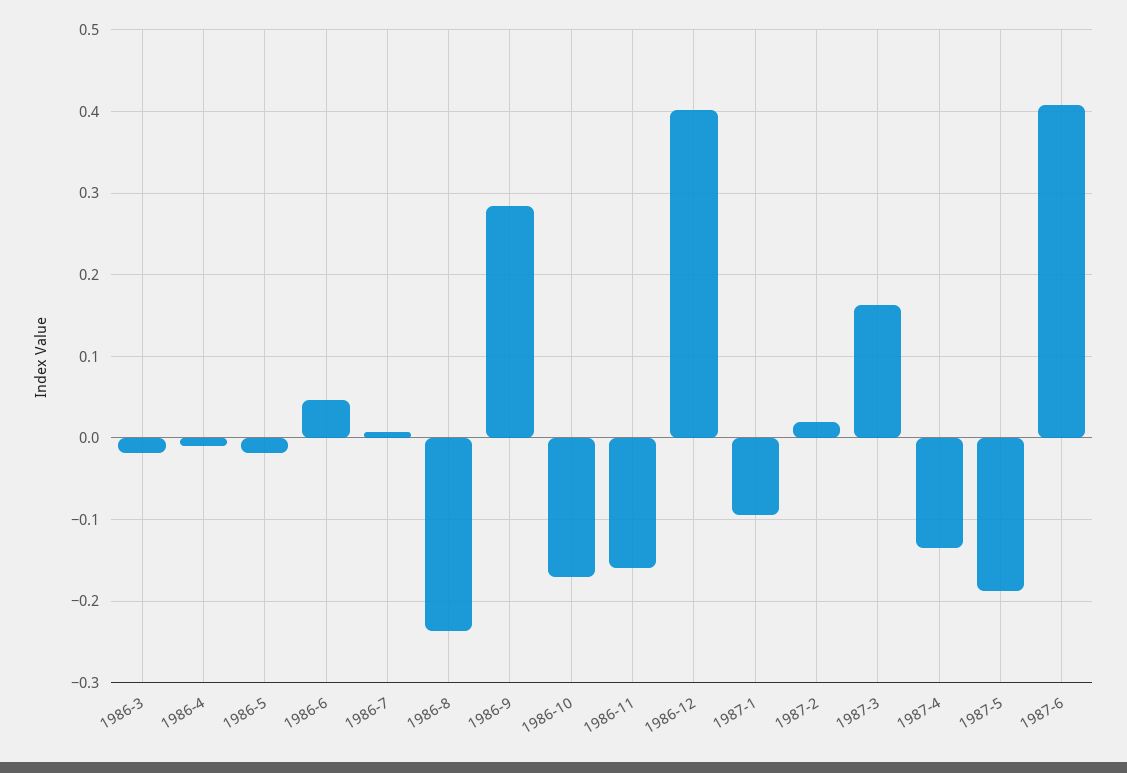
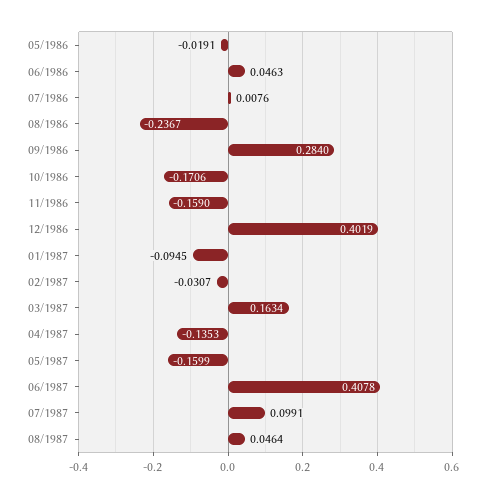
1986-3: -0.02 -> none
1986-4: -0.01 -> none
1987-2: 0.02 -> -0.0307
1987-5: -0.19 -> -0.1599
07/1987: none -> 0.0991
08/1987: none -> 0.0464

